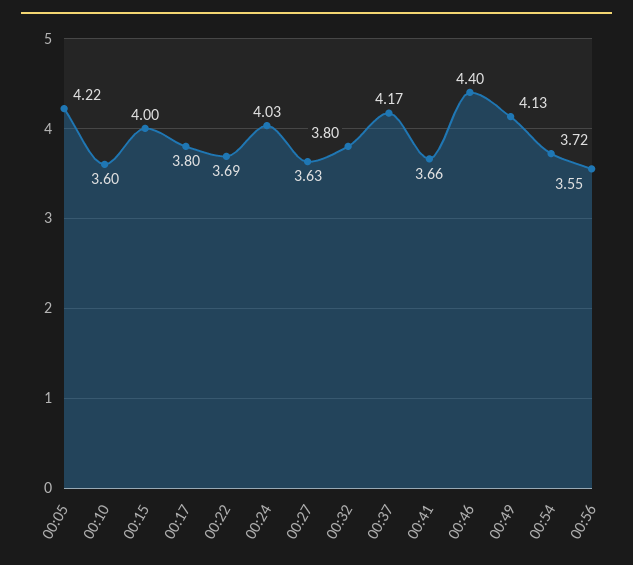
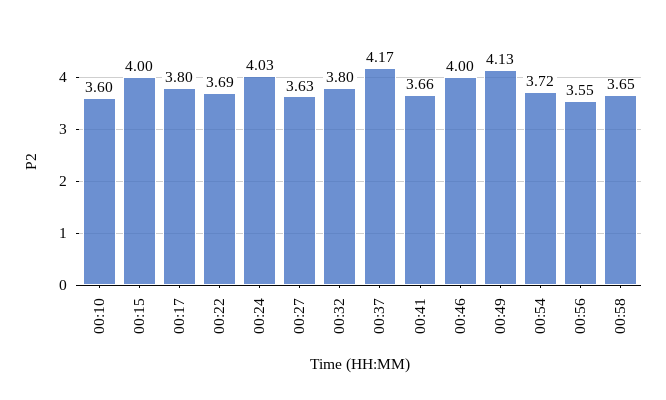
00:05: 4.22 -> none
00:46: 4.4 -> 4
00:58: none -> 3.65

